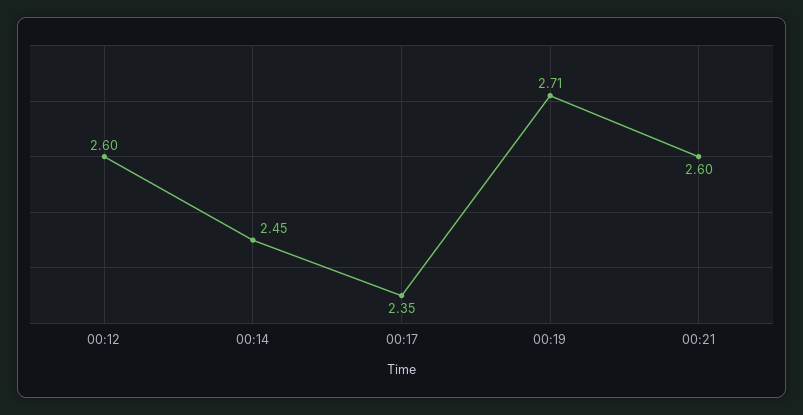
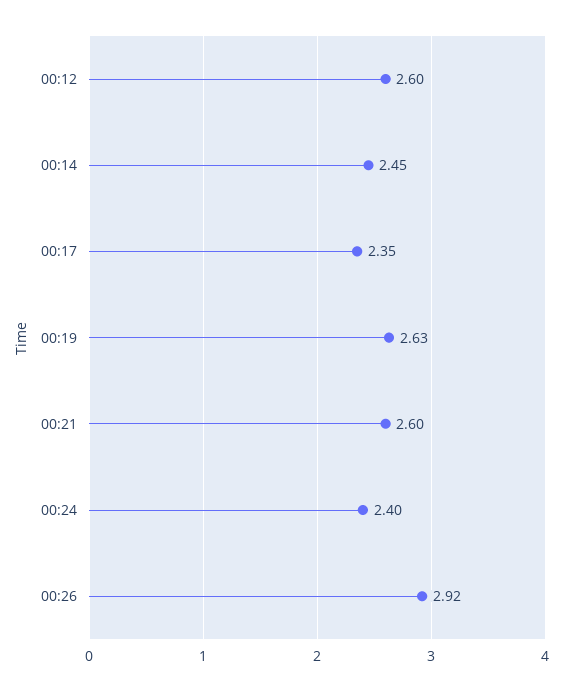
00:19: 2.71 -> 2.63
00:24: none -> 2.4
00:26: none -> 2.92

